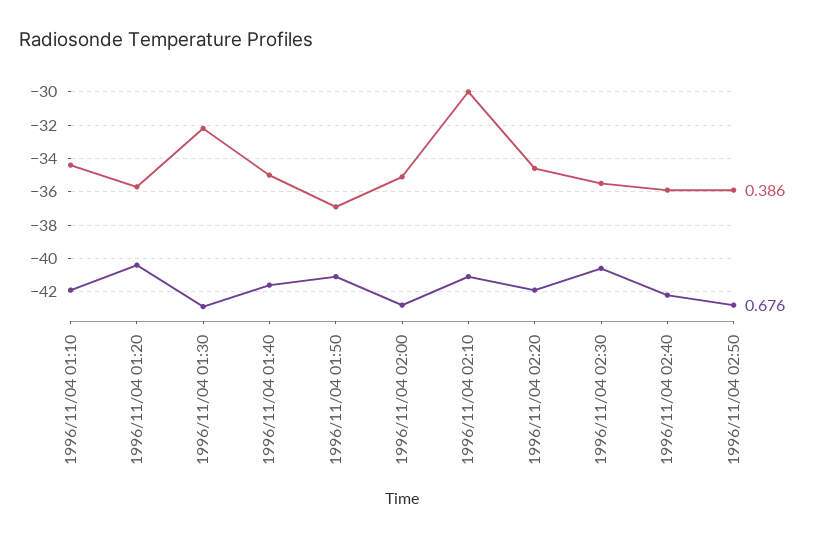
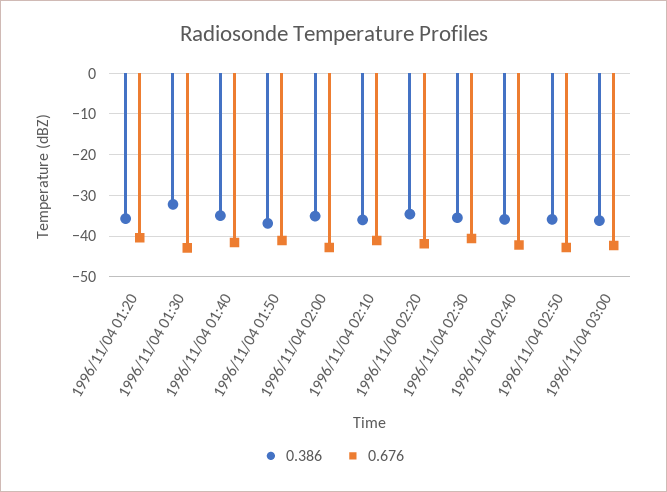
0.386, 1996/11/04 01:10: -34.5 -> none
0.676, 1996/11/04 01:10: -42 -> none
0.386, 1996/11/04 02:10: -30 -> -36
0.386, 1996/11/04 03:00: none -> -36
0.676, 1996/11/04 03:00: none -> -42

